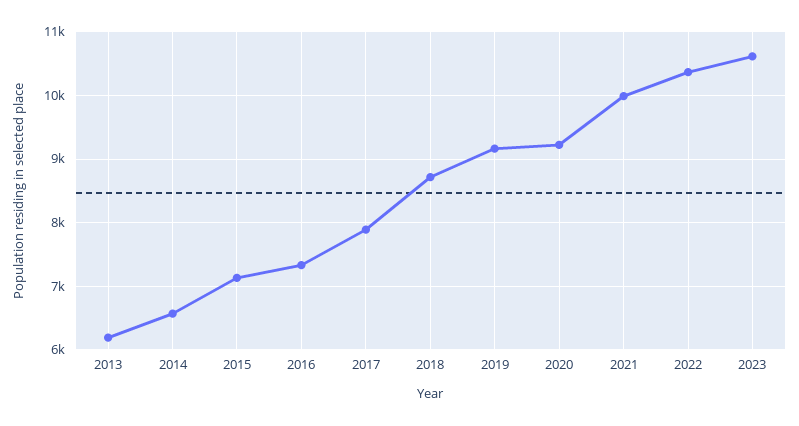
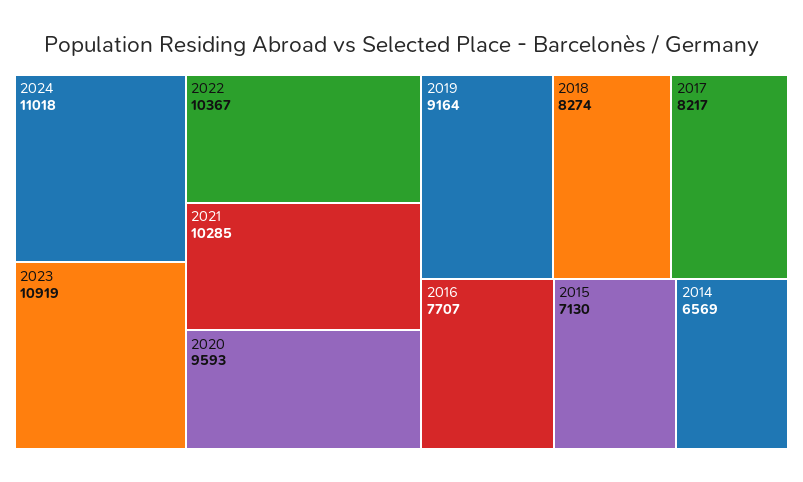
2013: 6200 -> none
2016: 7300 -> 7707
2017: 7900 -> 8217
2018: 8700 -> 8274
2020: 9200 -> 9593
2021: 10000 -> 10285
2023: 10600 -> 10919
2024: none -> 11018

